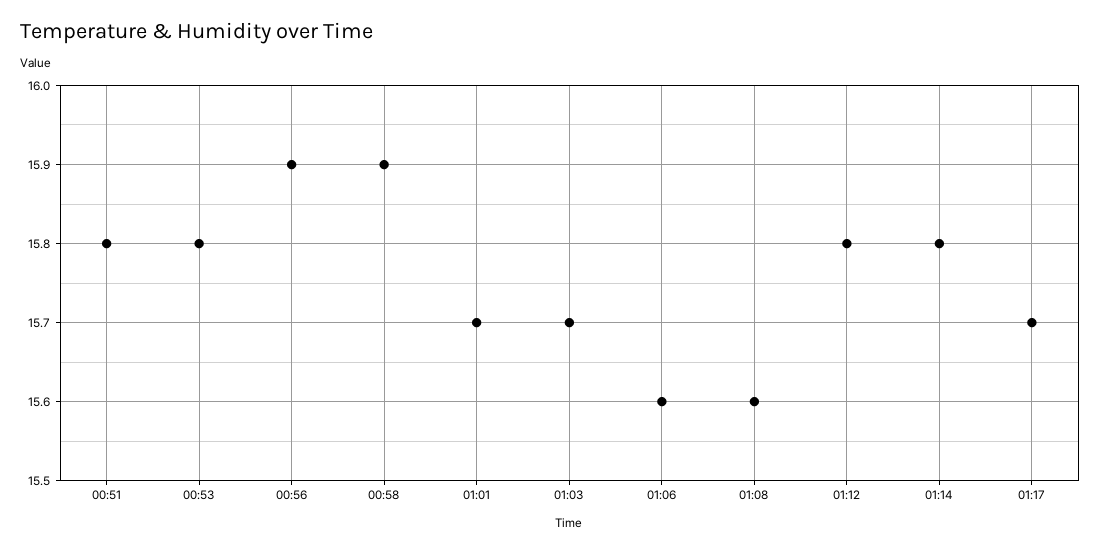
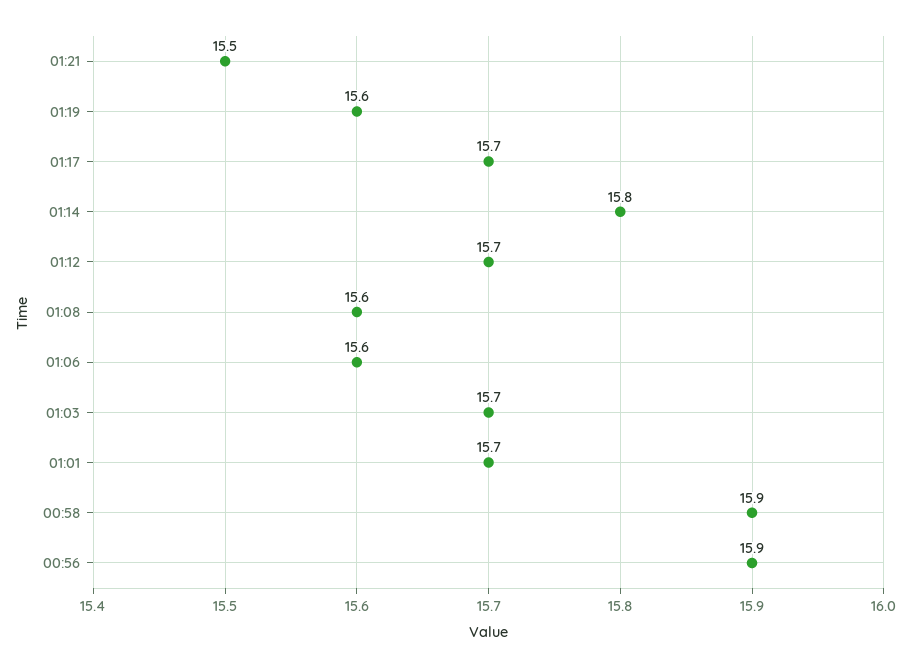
00:51: 15.8 -> none
00:53: 15.8 -> none
01:12: 15.8 -> 15.7
01:21: none -> 15.5
01:19: none -> 15.6

